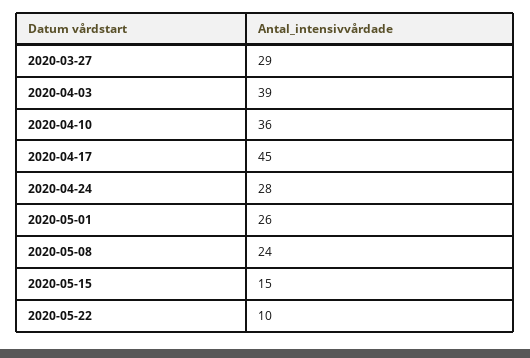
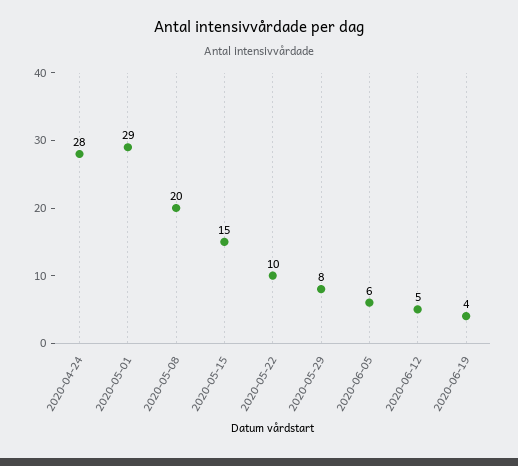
2020-03-27: 29 -> none
2020-04-03: 39 -> none
2020-04-10: 36 -> none
2020-04-17: 45 -> none
2020-05-01: 26 -> 29
2020-05-08: 24 -> 20
2020-05-29: none -> 8
2020-06-05: none -> 6
2020-06-12: none -> 5
2020-06-19: none -> 4

